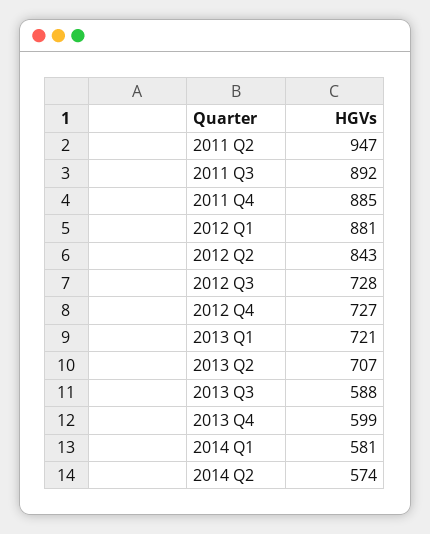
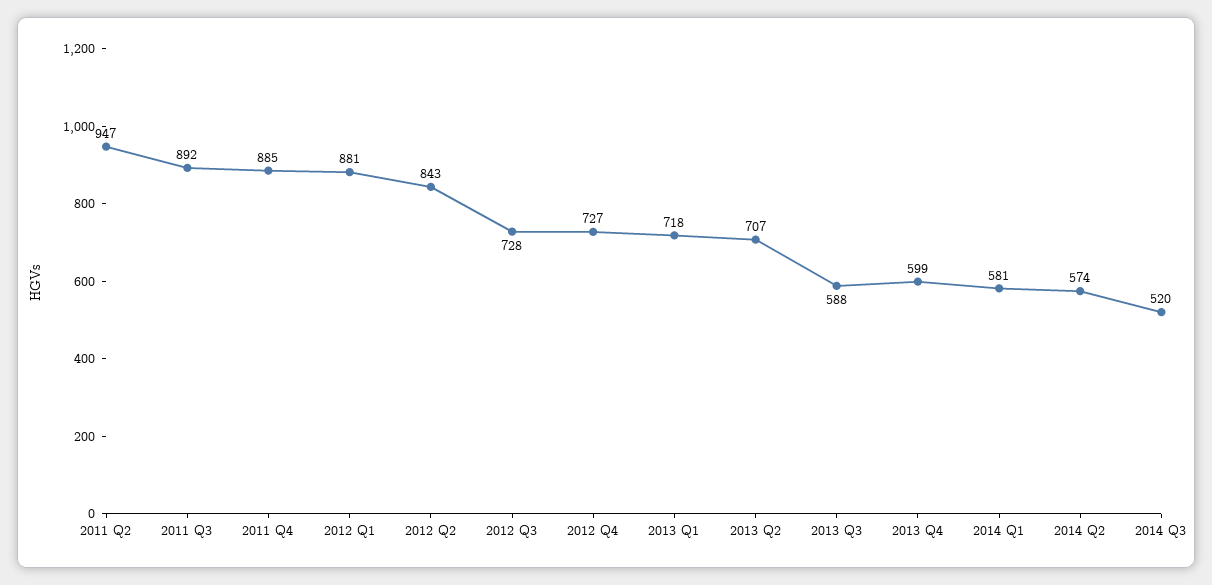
2013 Q1: 721 -> 718
2014 Q3: none -> 520

